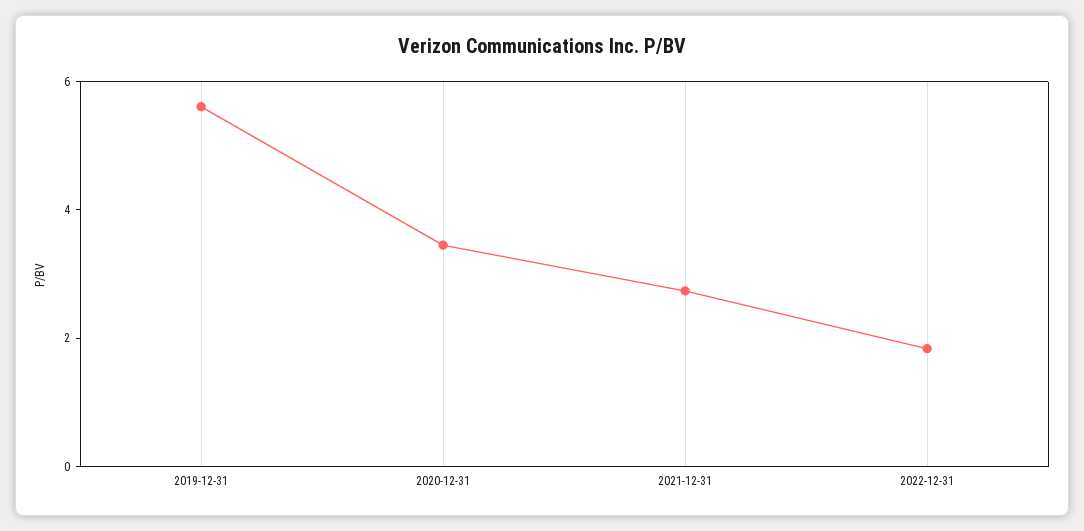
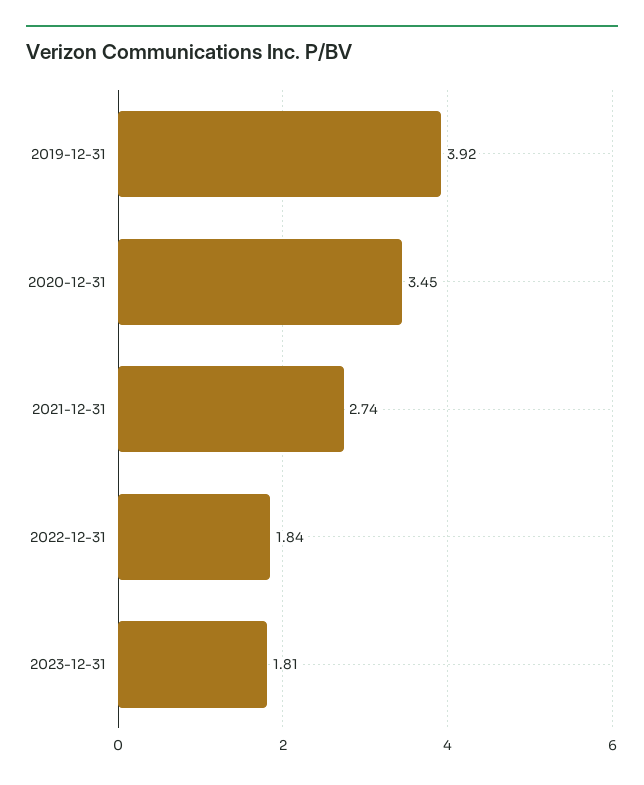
2019-12-31: 5.5 -> 3.92
2023-12-31: none -> 1.81

